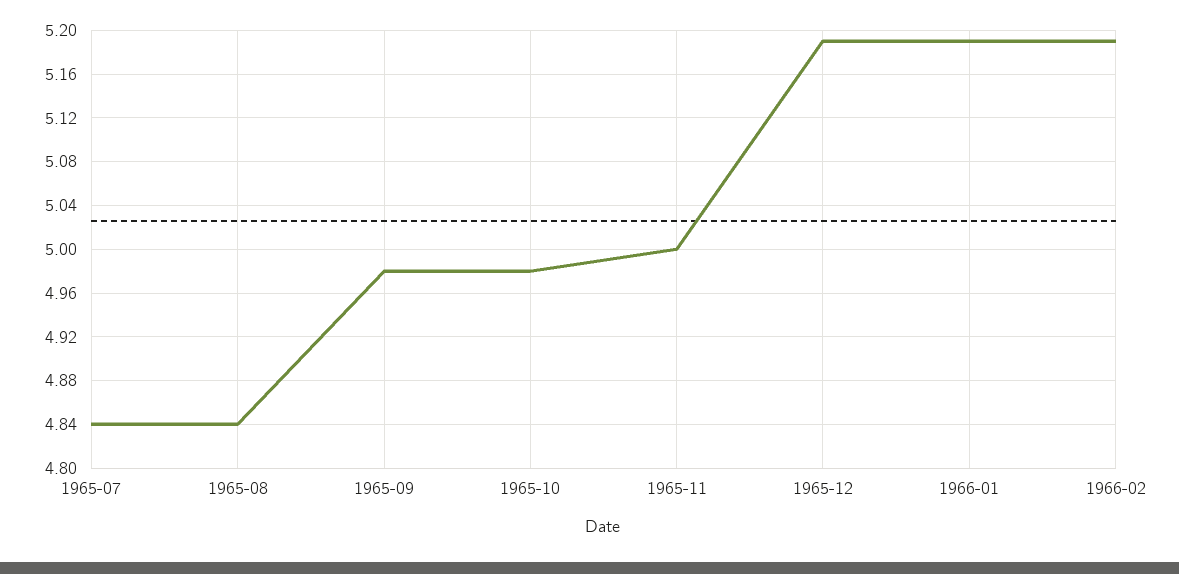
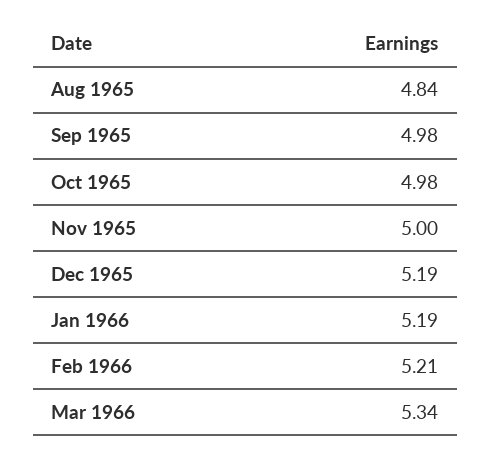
1965-07: 4.84 -> none
1966-02: 5.19 -> 5.21
Mar 1966: none -> 5.34

